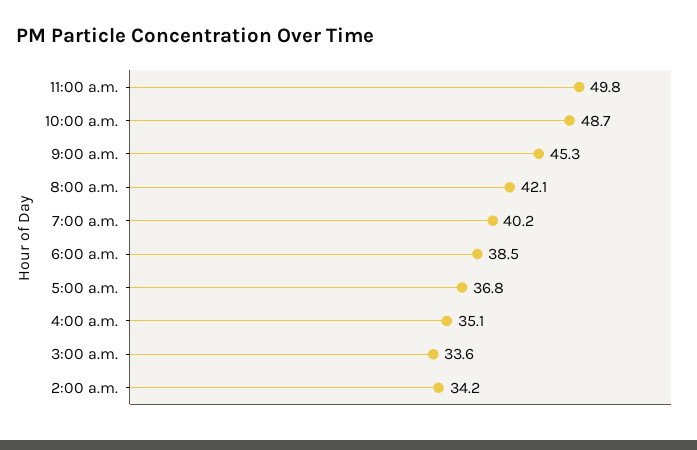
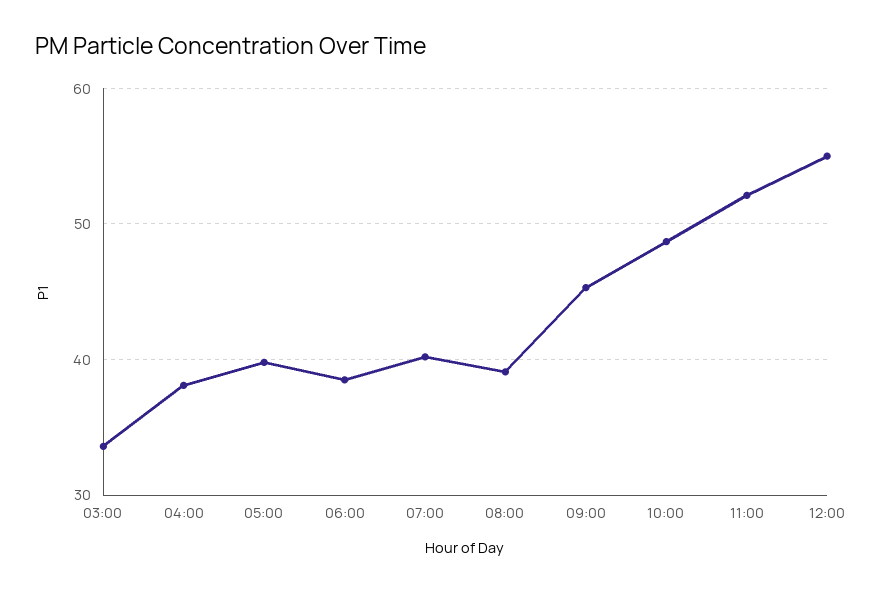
11:00 a.m.: 49.8 -> 52
8:00 a.m.: 42.1 -> 39
5:00 a.m.: 36.8 -> 40
4:00 a.m.: 35.1 -> 38
2:00 a.m.: 34.2 -> none
12:00: none -> 55

